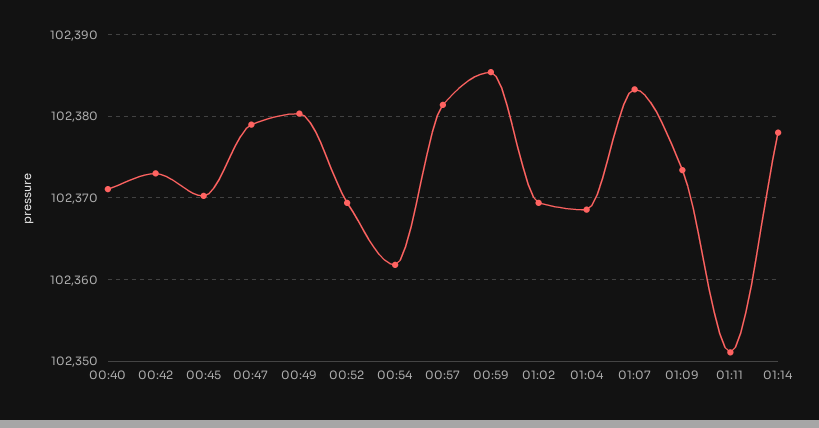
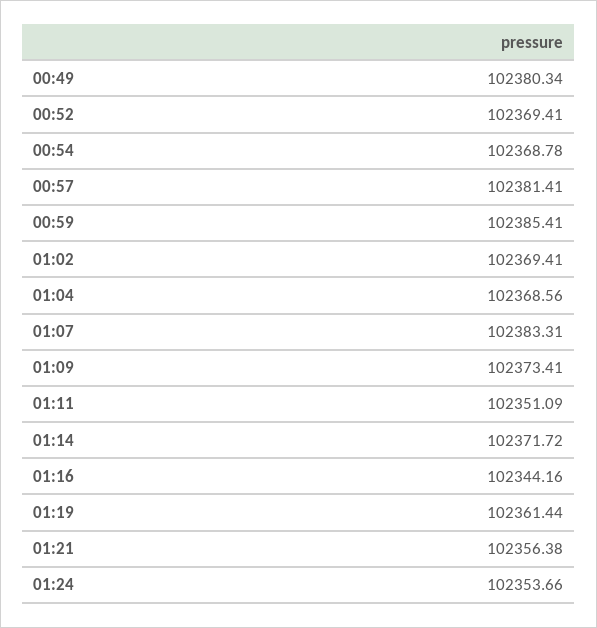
00:40: 102371 -> none
00:42: 102373 -> none
00:45: 102370 -> none
00:47: 102379 -> none
00:54: 102362 -> 102368.78
01:14: 102378 -> 102371.72
01:16: none -> 102344.16
01:19: none -> 102361.44
01:21: none -> 102356.38
01:24: none -> 102353.66

